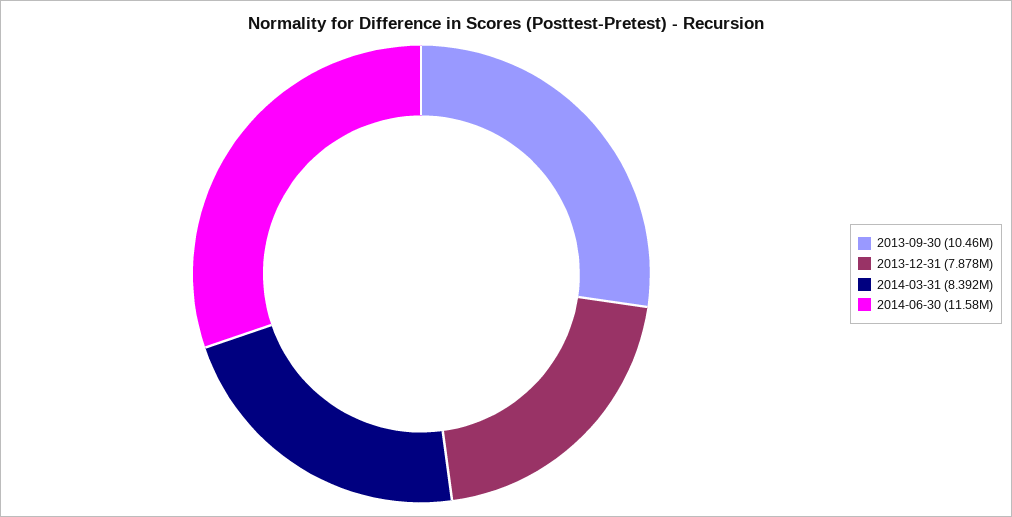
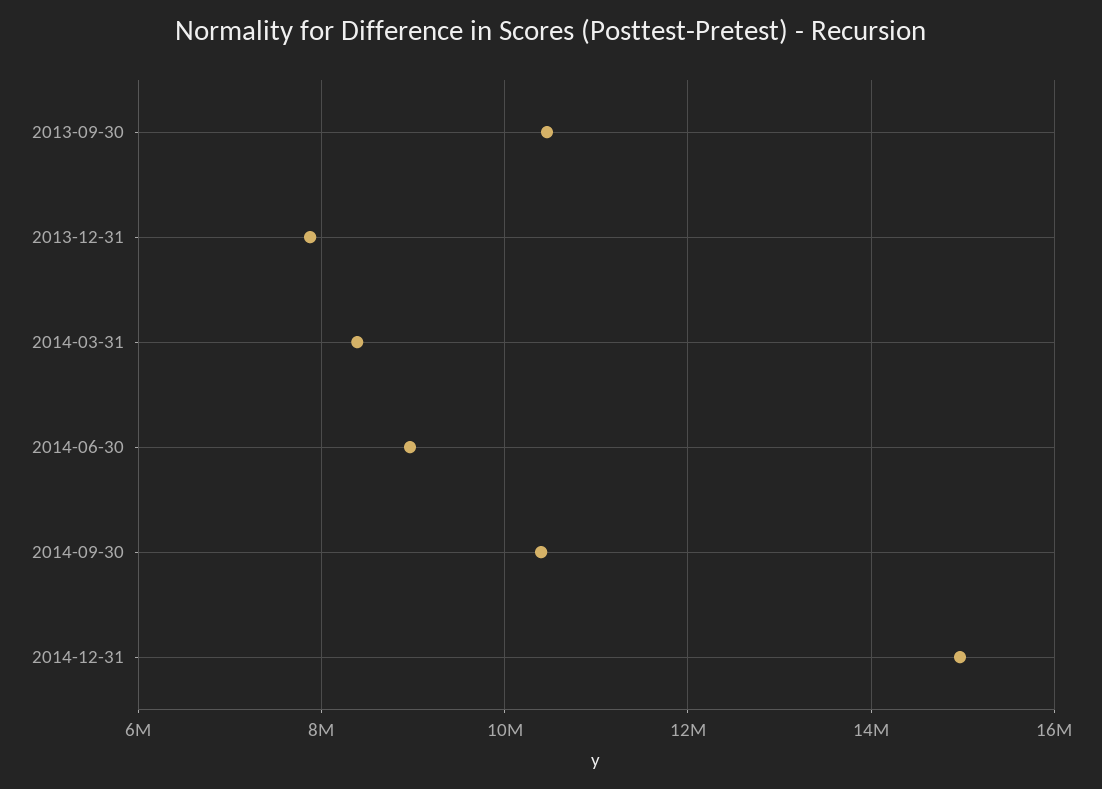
2014-06-30: 11580000 -> 9000000
2014-09-30: none -> 10400000
2014-12-31: none -> 15000000

